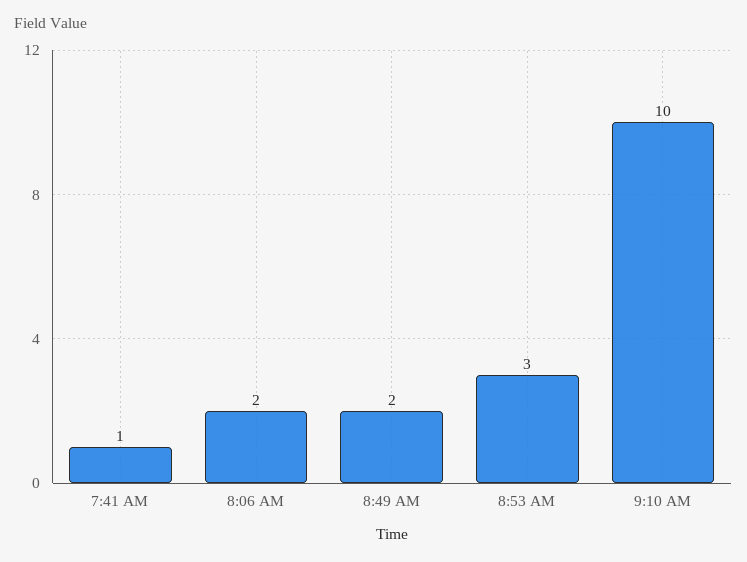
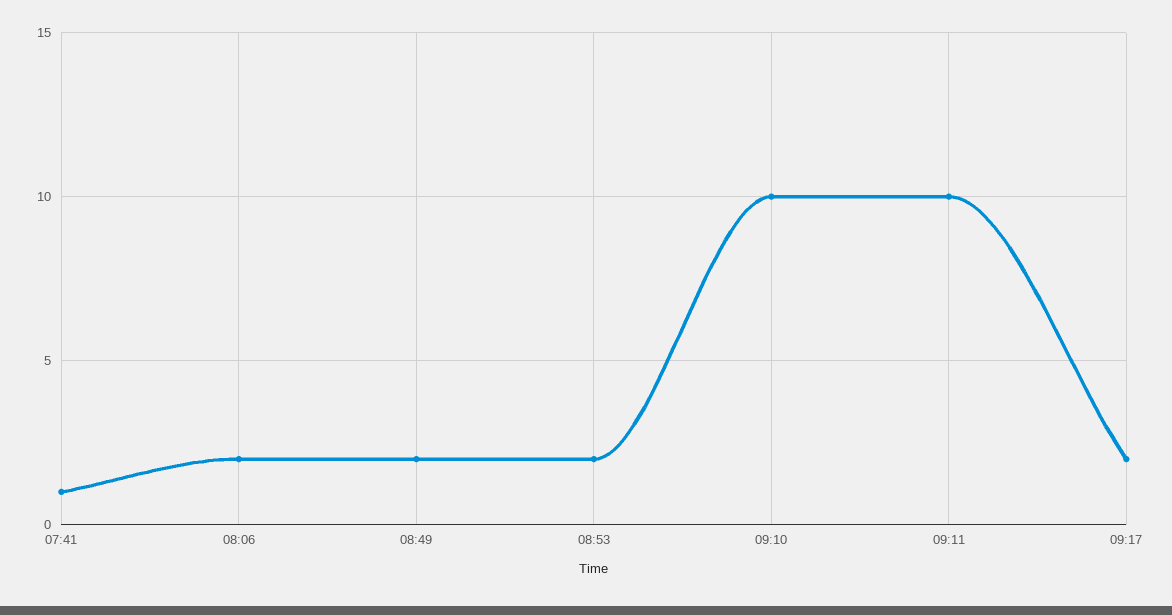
8:53 AM: 3 -> 2
09:11: none -> 10
09:17: none -> 2

